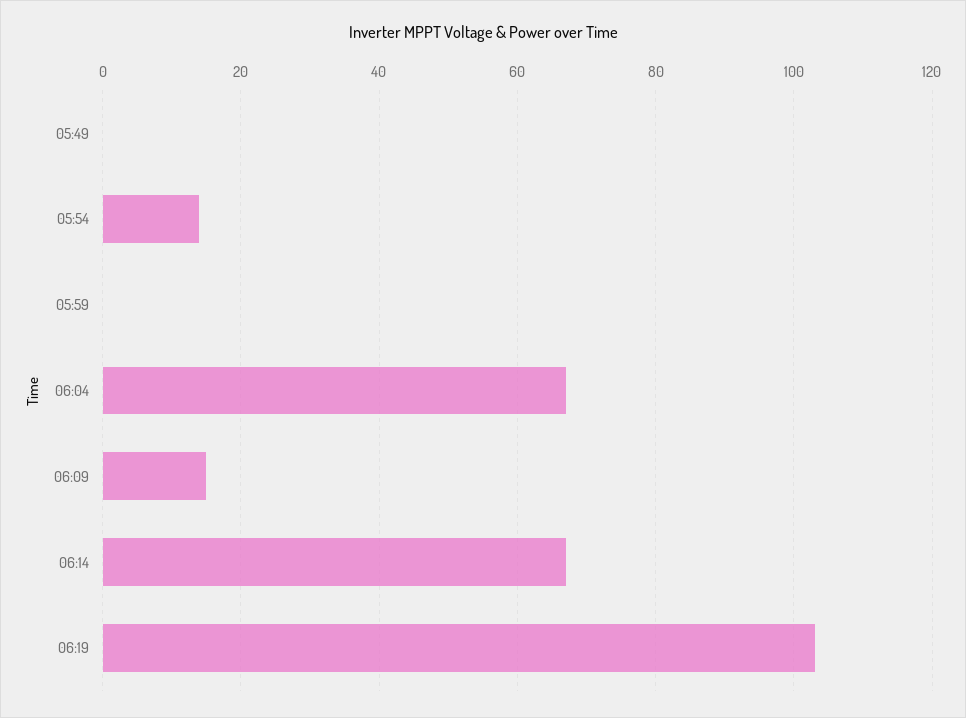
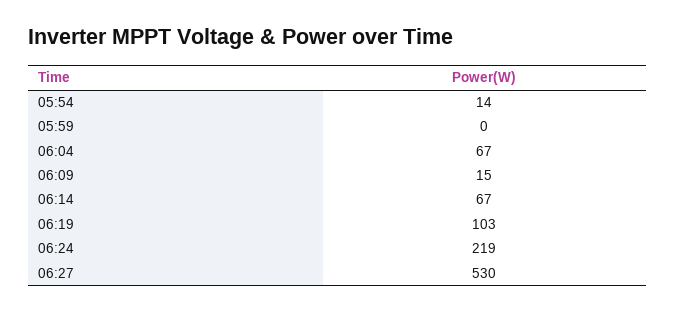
05:49: 0 -> none
06:24: none -> 219
06:27: none -> 530

